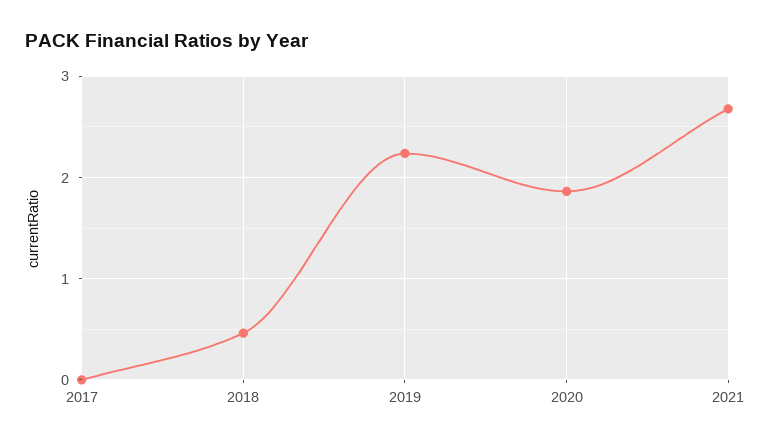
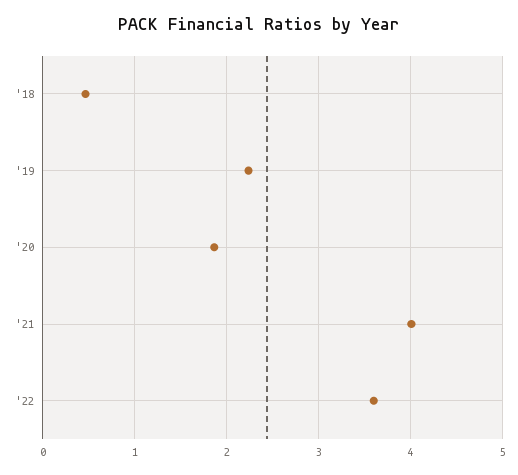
2017: 0 -> none
2021: 2.7 -> 4
'22: none -> 3.6

